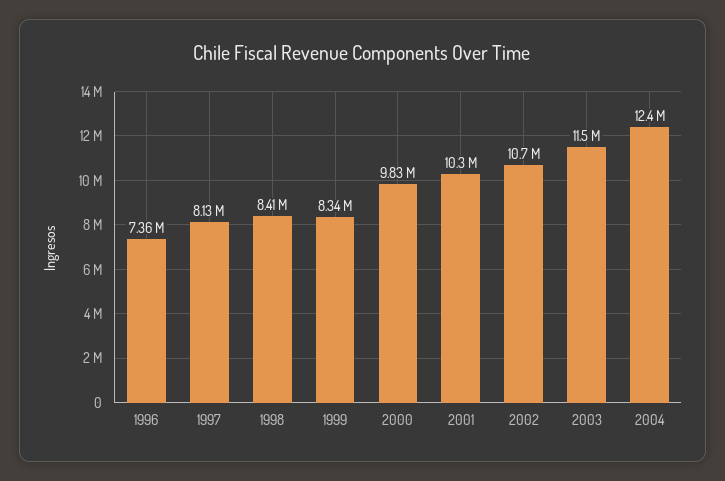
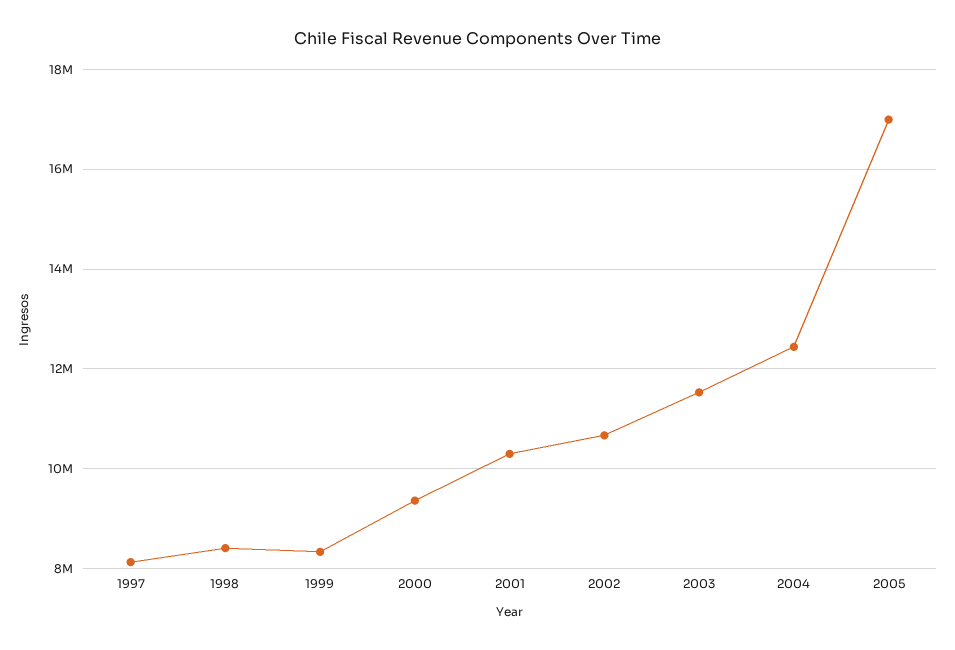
1996: 7360000 -> none
2000: 9830000 -> 9400000
2005: none -> 17000000

